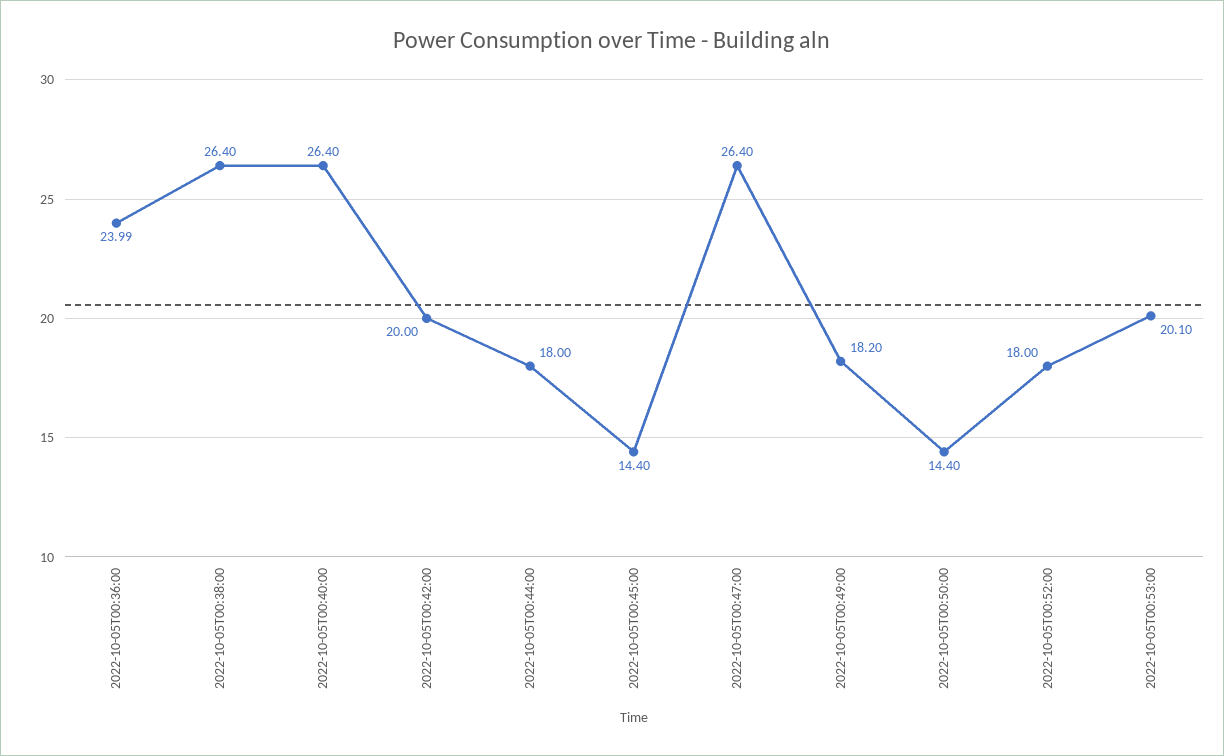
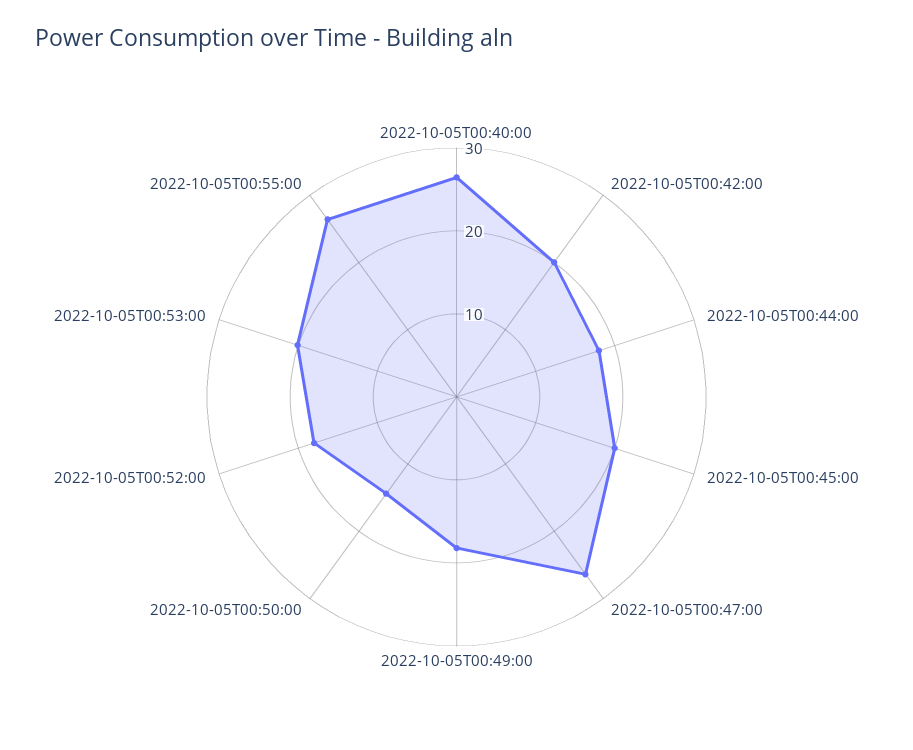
2022-10-05T00:36:00: 23.99 -> none
2022-10-05T00:38:00: 26.4 -> none
2022-10-05T00:45:00: 14.4 -> 20
2022-10-05T00:55:00: none -> 26

